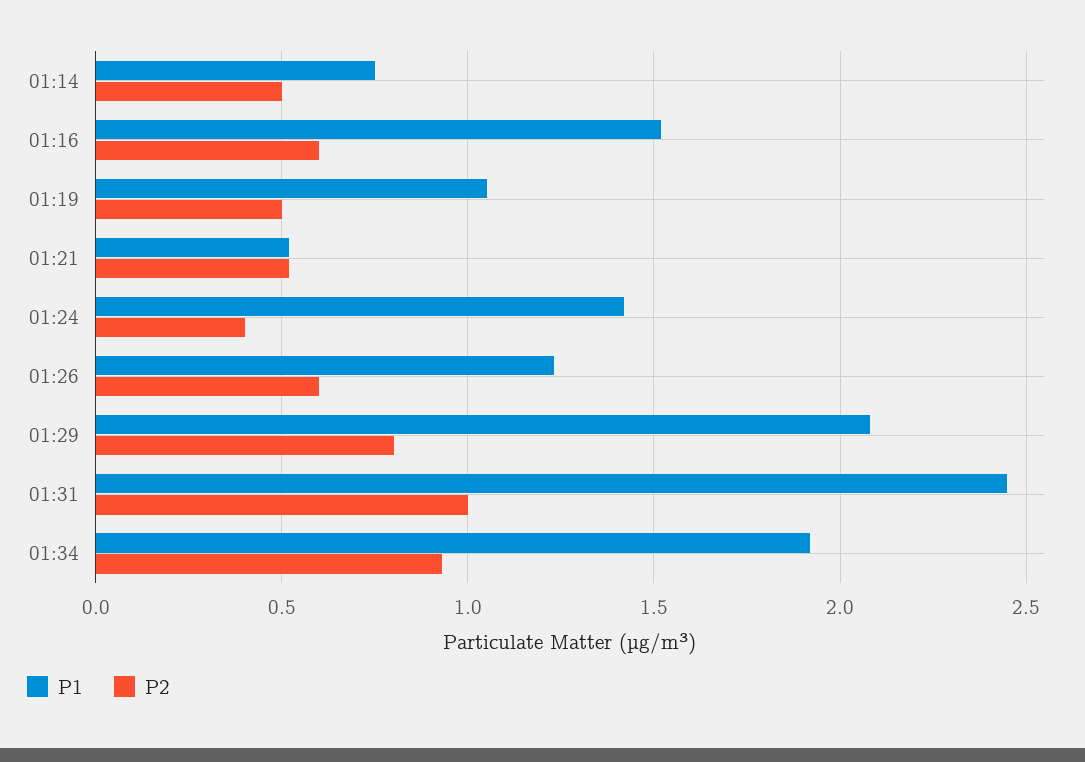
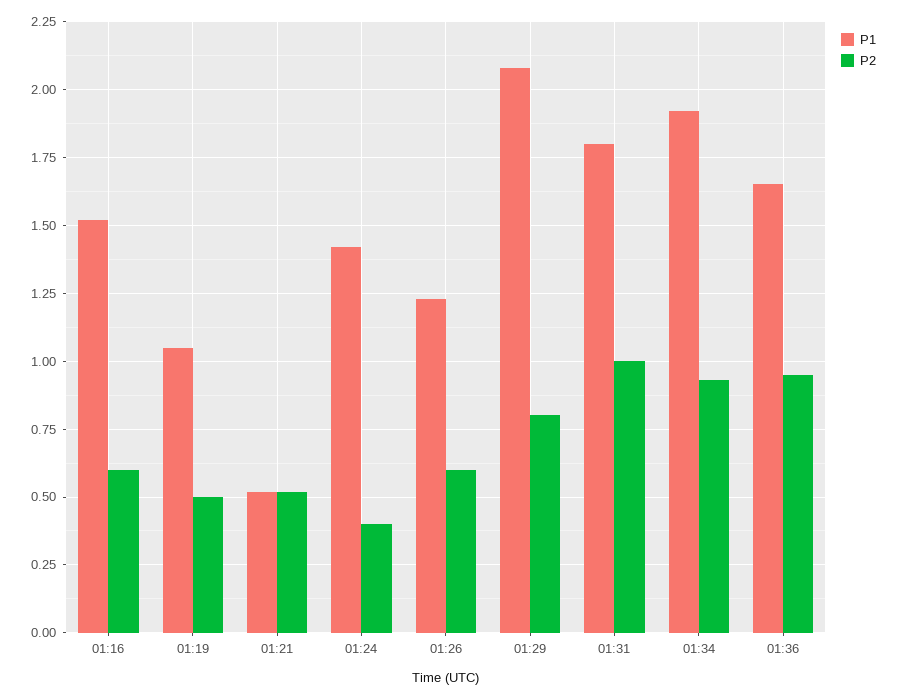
P1, 01:14: 0.75 -> none
P2, 01:14: 0.5 -> none
P1, 01:31: 2.45 -> 1.8
P1, 01:36: none -> 1.65
P2, 01:36: none -> 0.95

